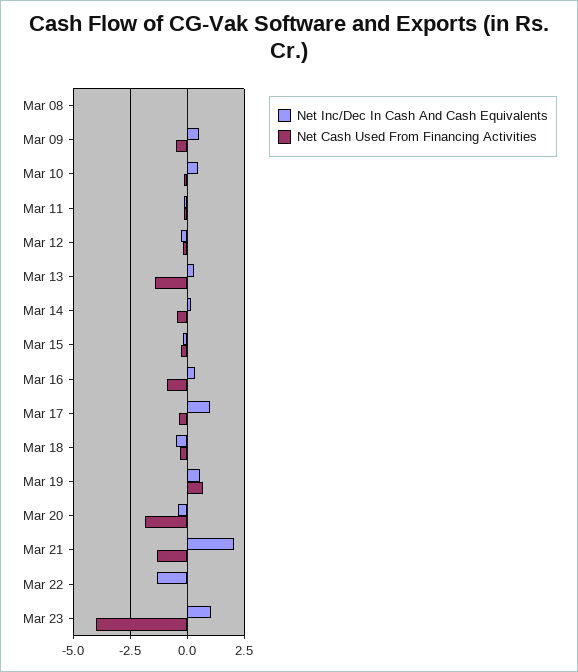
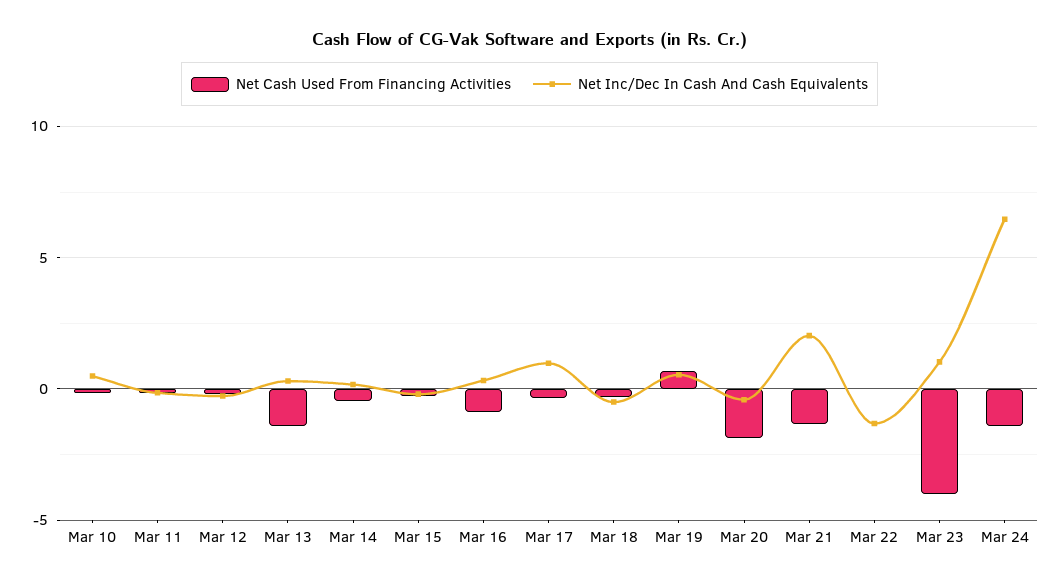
Net Inc/Dec In Cash And Cash Equivalents, Mar 08: 0 -> none
Net Cash Used From Financing Activities, Mar 08: 0 -> none
Net Inc/Dec In Cash And Cash Equivalents, Mar 09: 0.5 -> none
Net Cash Used From Financing Activities, Mar 09: -0.5 -> none
Net Cash Used From Financing Activities, Mar 24: none -> -1.5
Net Inc/Dec In Cash And Cash Equivalents, Mar 24: none -> 6.5

